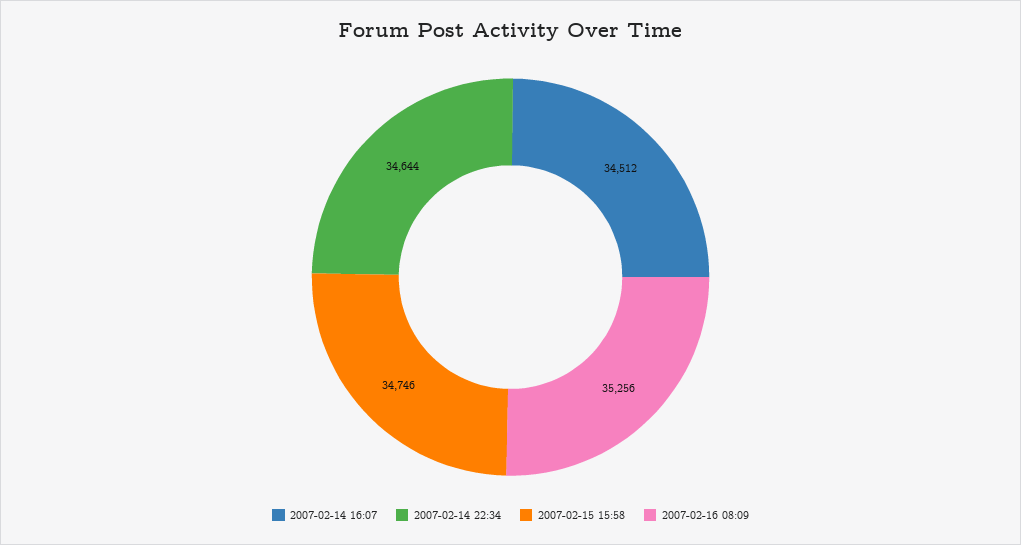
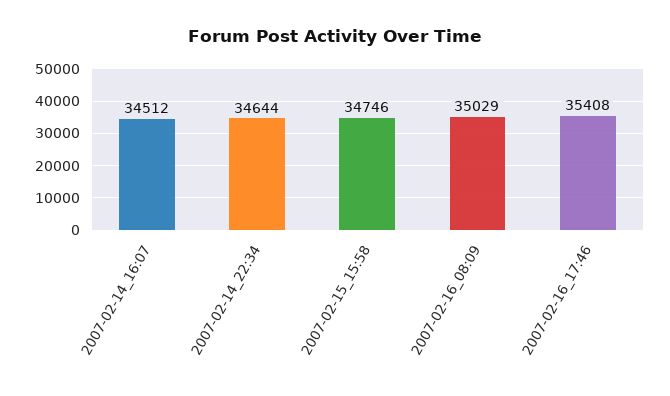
2007-02-16 08:09: 35256 -> 35029
2007-02-16_17:46: none -> 35408

